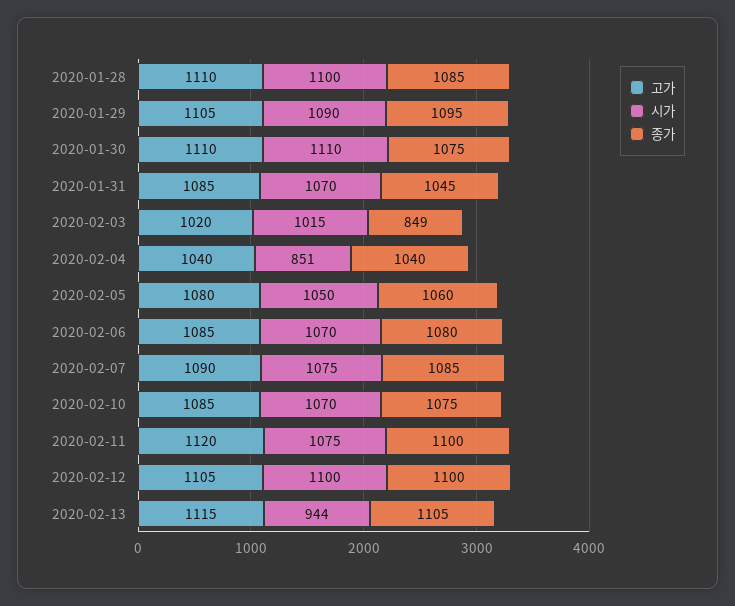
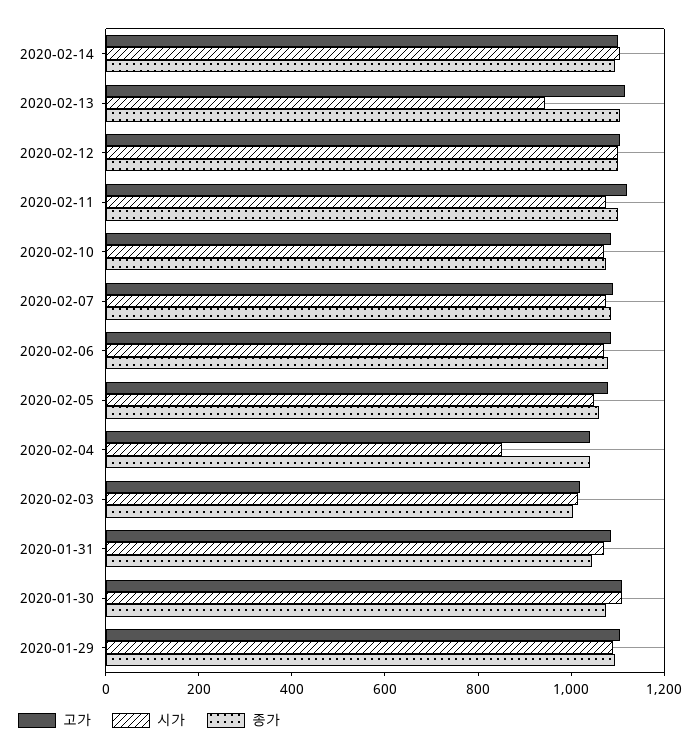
고가, 2020-01-28: 1110 -> none
시가, 2020-01-28: 1100 -> none
종가, 2020-01-28: 1085 -> none
종가, 2020-02-03: 849 -> 1000
고가, 2020-02-14: none -> 1100
시가, 2020-02-14: none -> 1100
종가, 2020-02-14: none -> 1100

